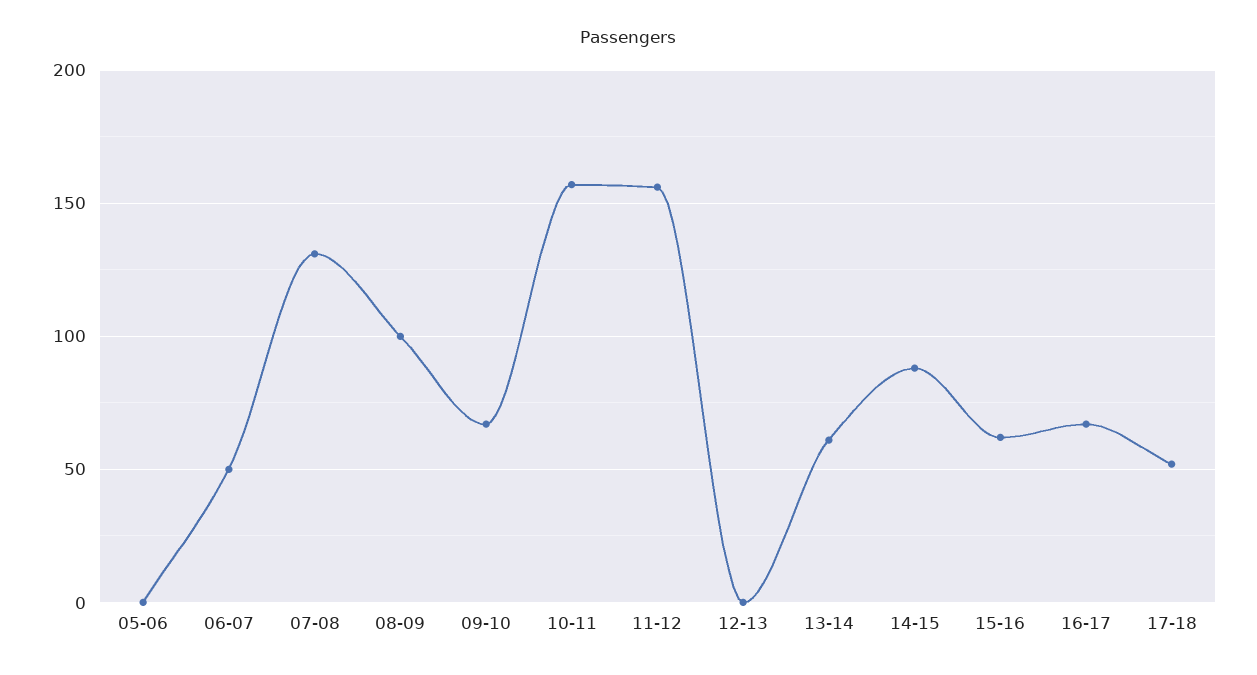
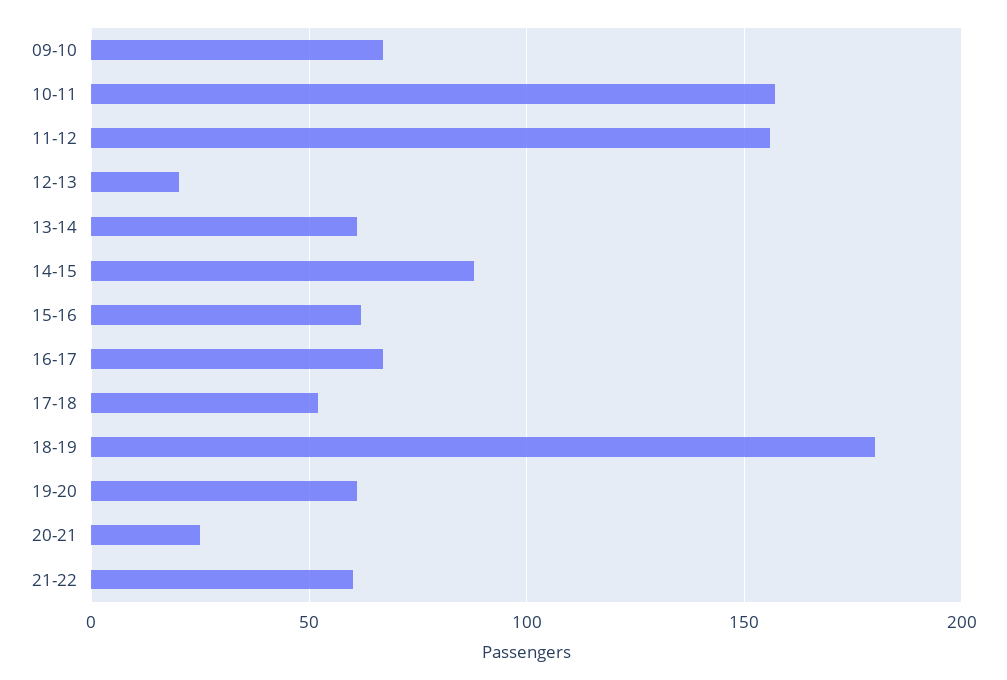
05-06: 0 -> none
06-07: 50 -> none
07-08: 130 -> none
08-09: 100 -> none
12-13: 0 -> 20
18-19: none -> 180
19-20: none -> 60
20-21: none -> 25
21-22: none -> 60

